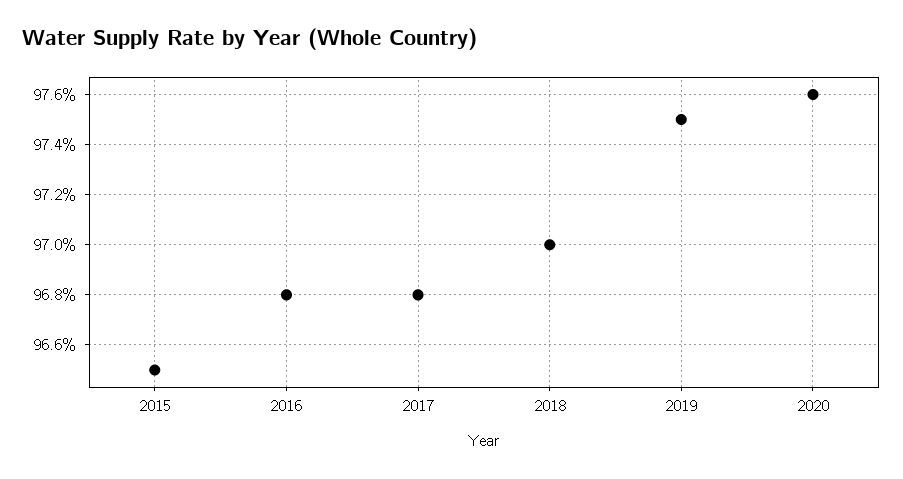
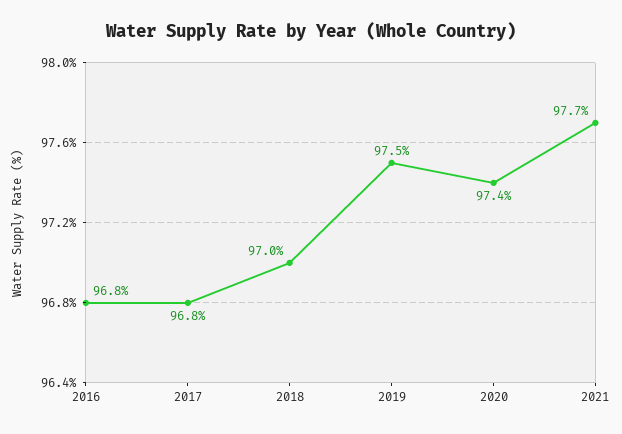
2015: 96.5 -> none
2020: 97.6 -> 97.4
2021: none -> 97.7

